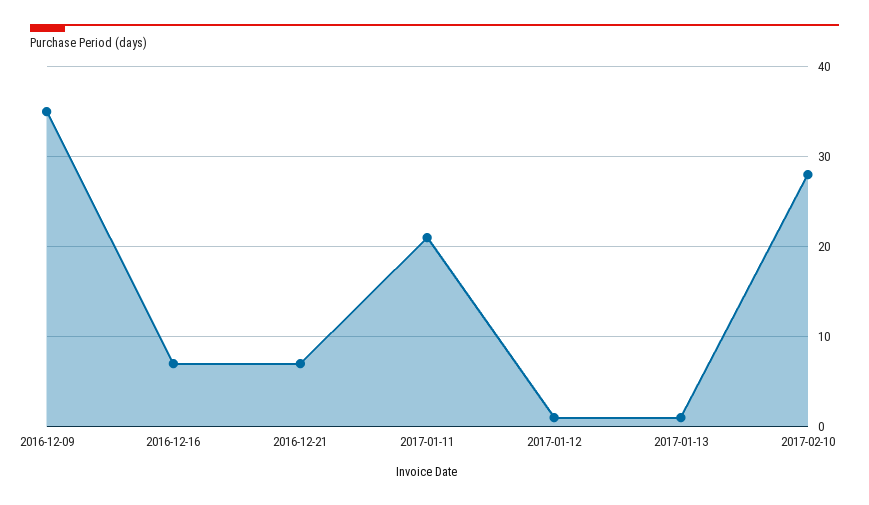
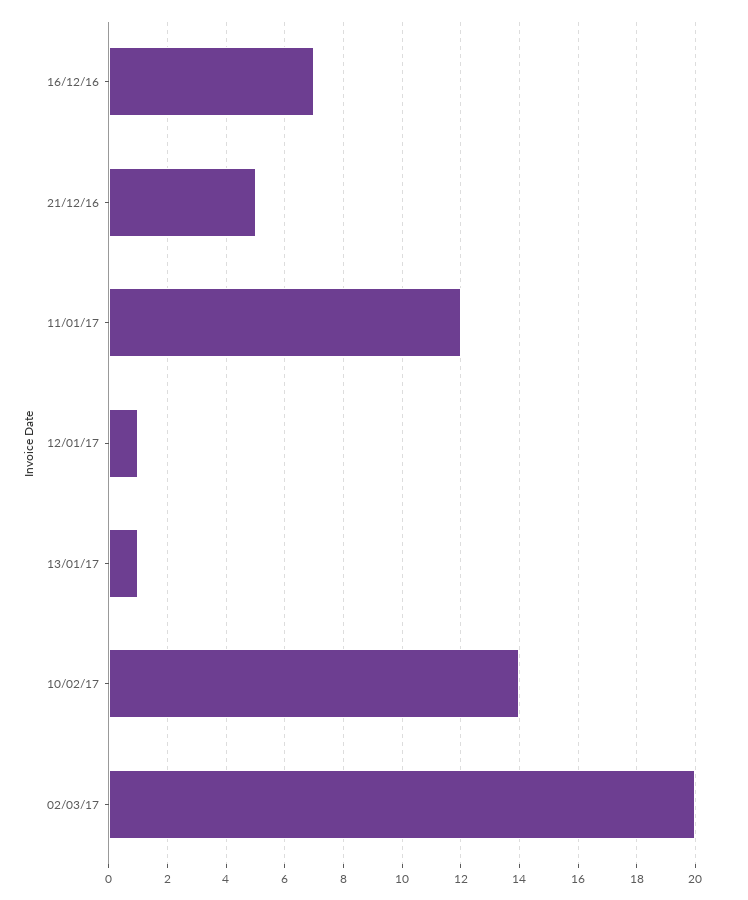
2016-12-09: 35 -> none
2016-12-21: 7 -> 5
2017-01-11: 21 -> 12
2017-02-10: 28 -> 14
02/03/17: none -> 20

